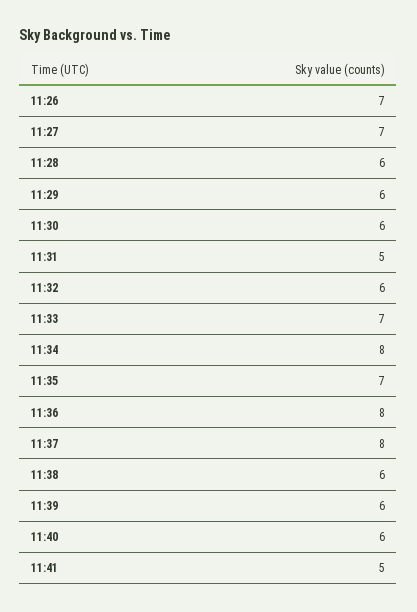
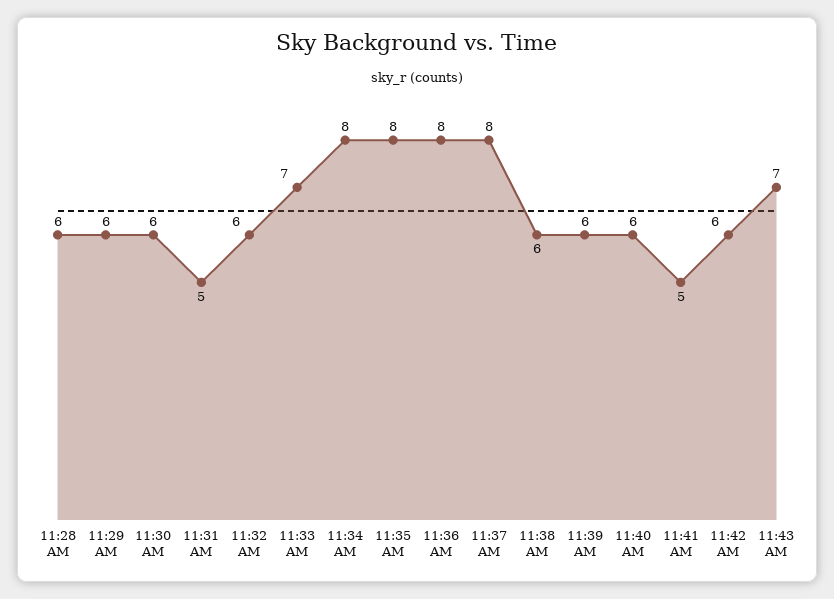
11:26: 7 -> none
11:27: 7 -> none
11:35: 7 -> 8
11:42 AM: none -> 6
11:43 AM: none -> 7

